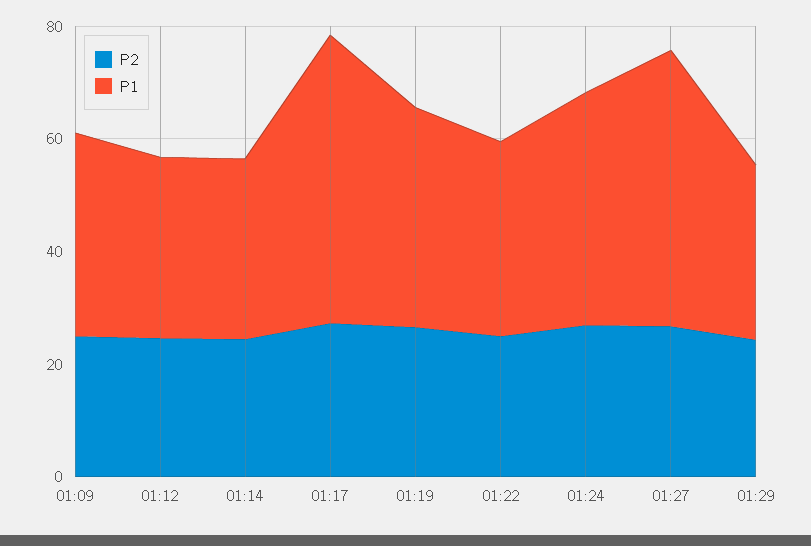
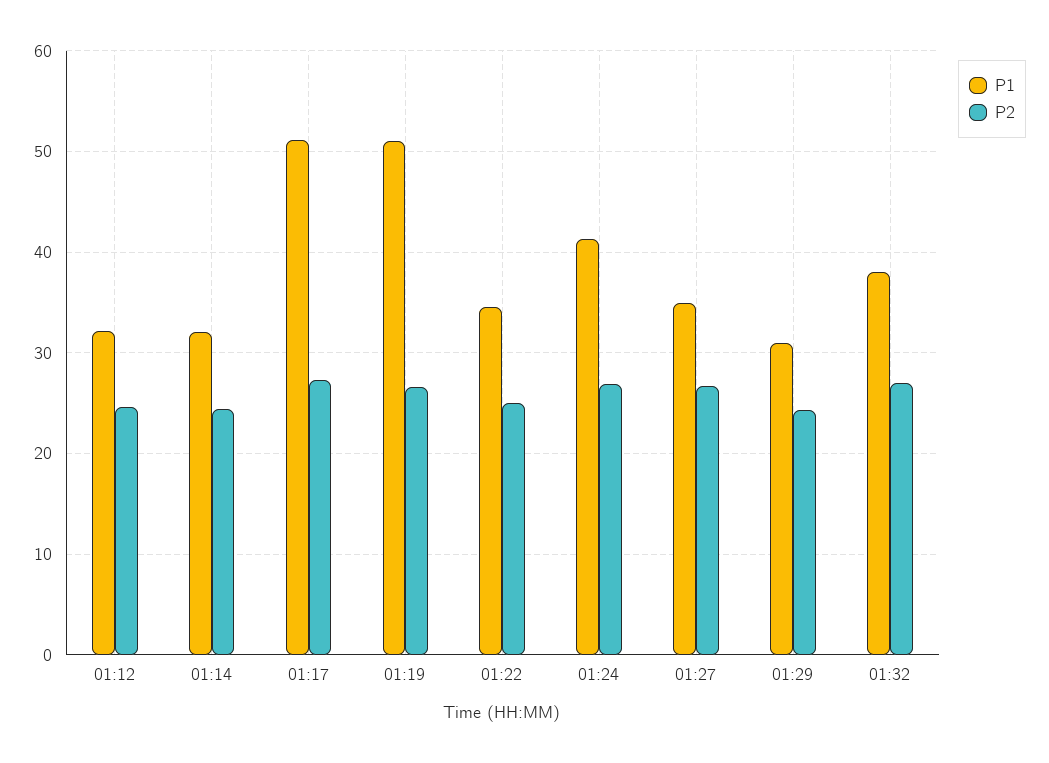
P2, 01:09: 25 -> none
P1, 01:09: 35 -> none
P1, 01:19: 40 -> 51
P1, 01:27: 50 -> 35
P1, 01:32: none -> 38
P2, 01:32: none -> 27

